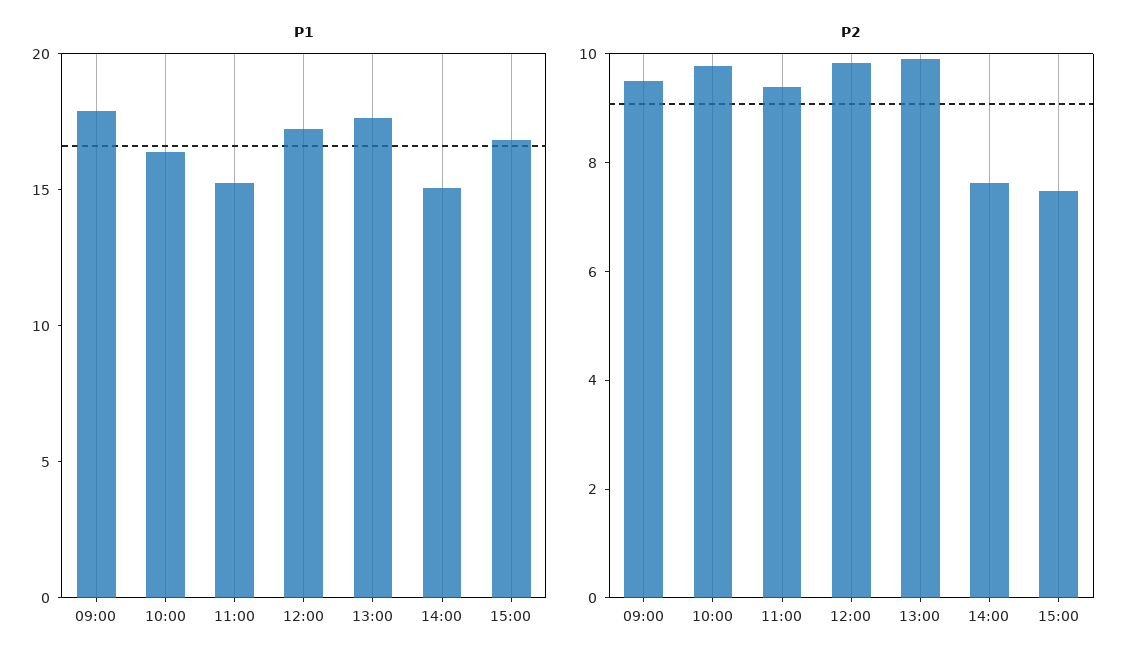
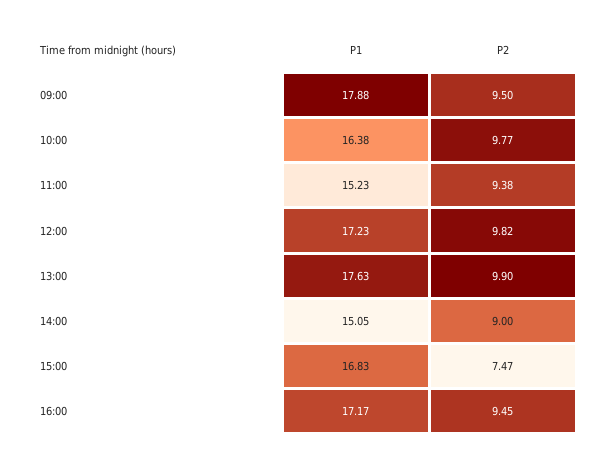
P2, 14:00: 7.5 -> 9
P1, 16:00: none -> 17.17
P2, 16:00: none -> 9.45

